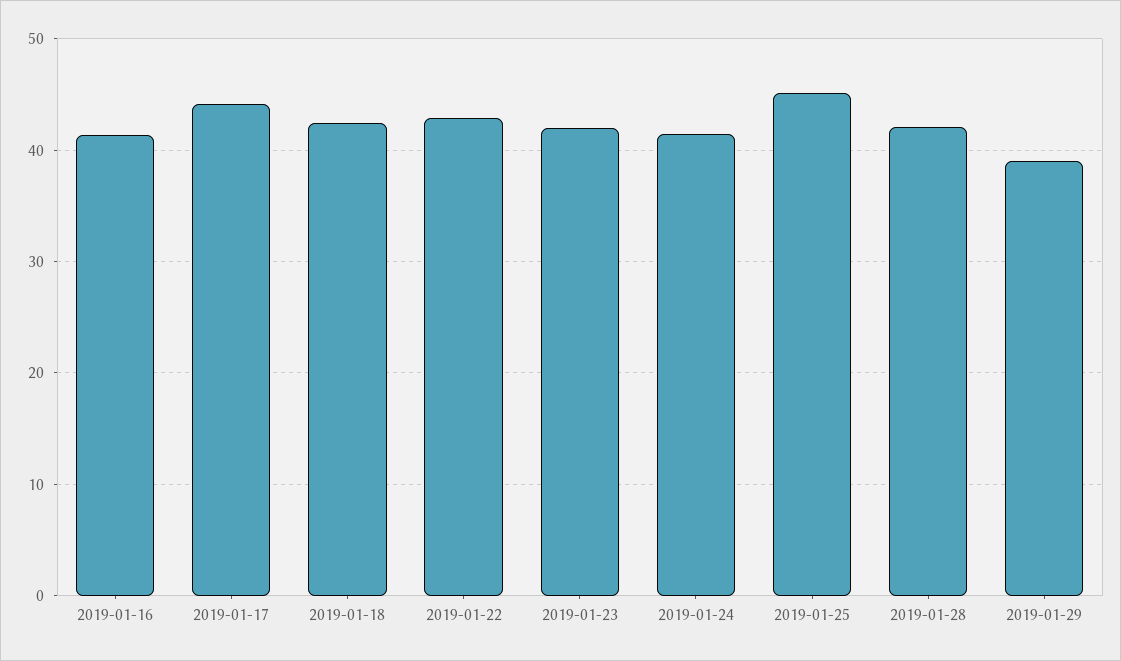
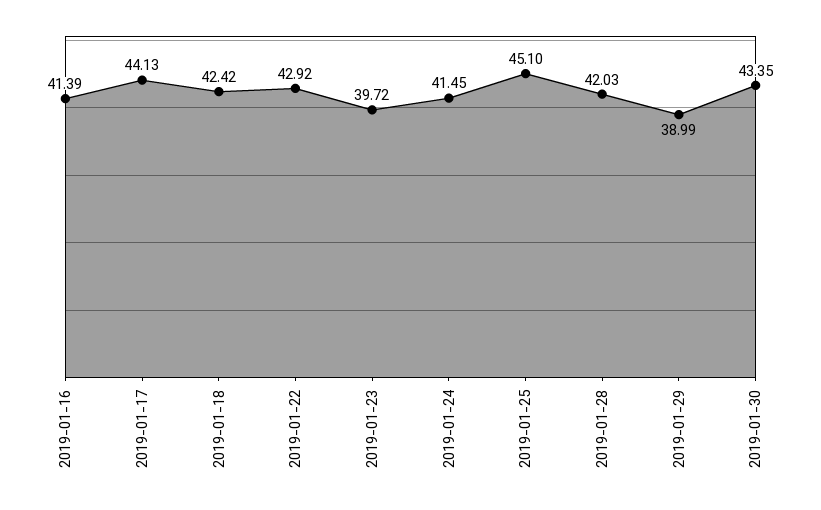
2019-01-23: 42 -> 39.72
2019-01-30: none -> 43.35

